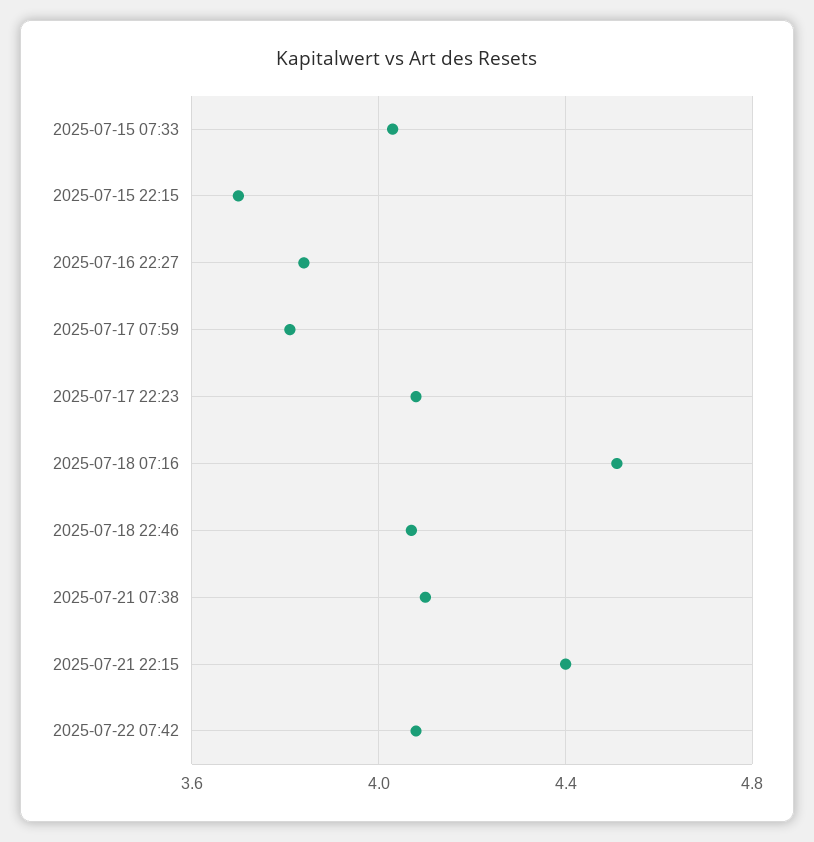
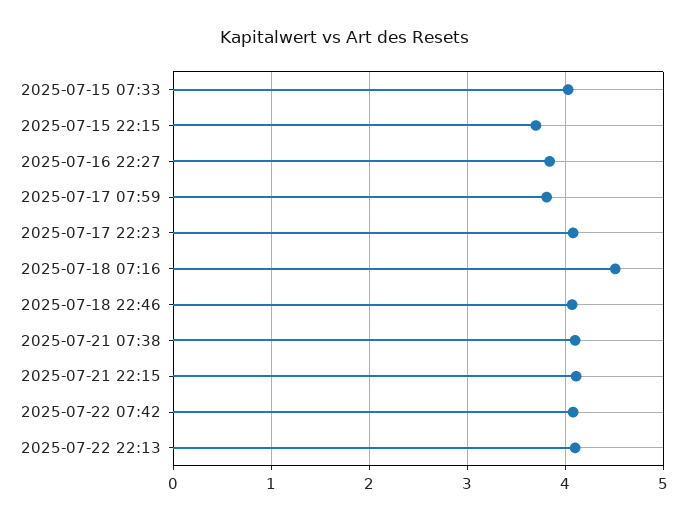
2025-07-21 22:15: 4.4 -> 4.1
2025-07-22 22:13: none -> 4.1

